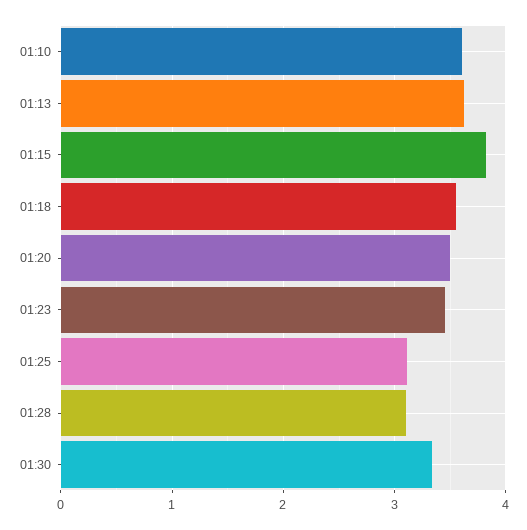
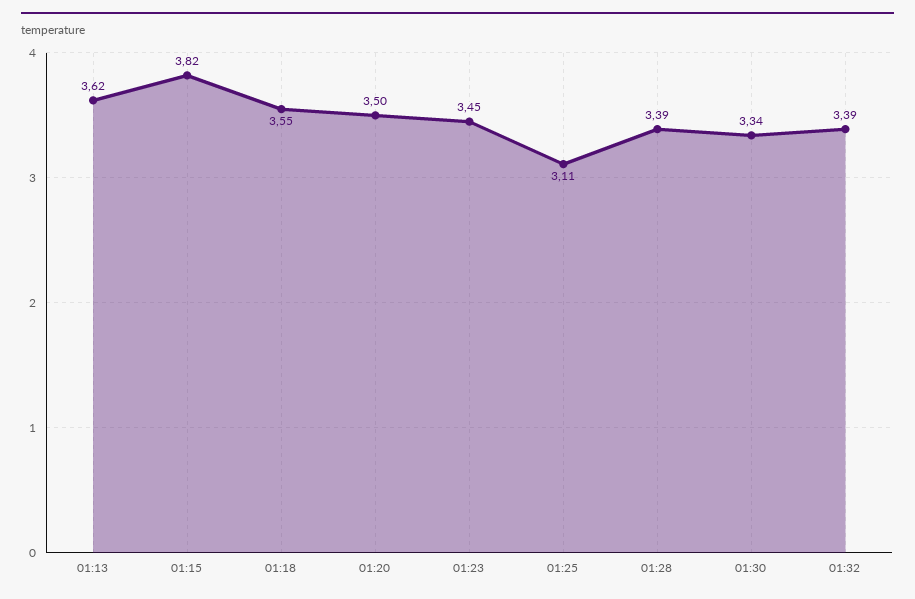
01:10: 3.6 -> none
01:28: 3.1 -> 3.39
01:32: none -> 3.39

